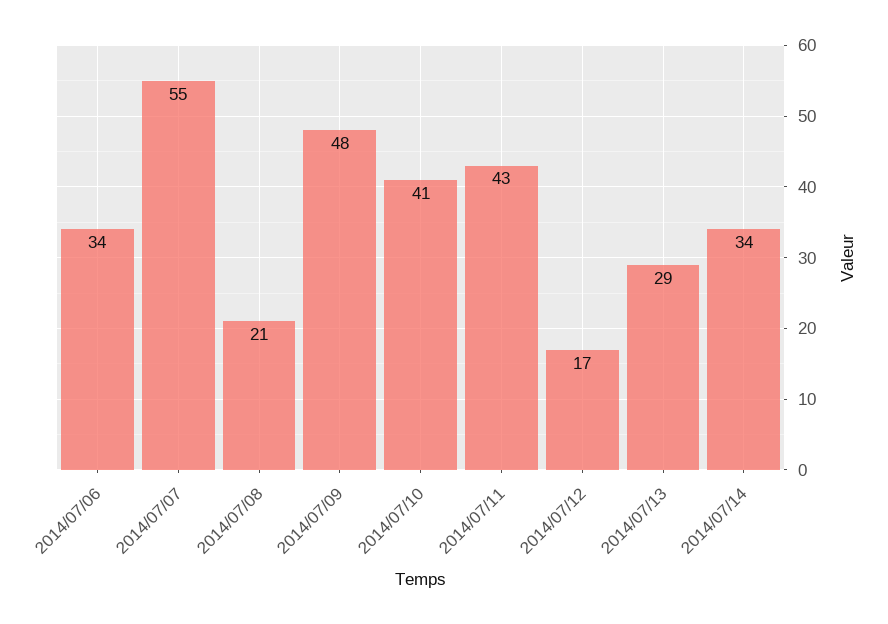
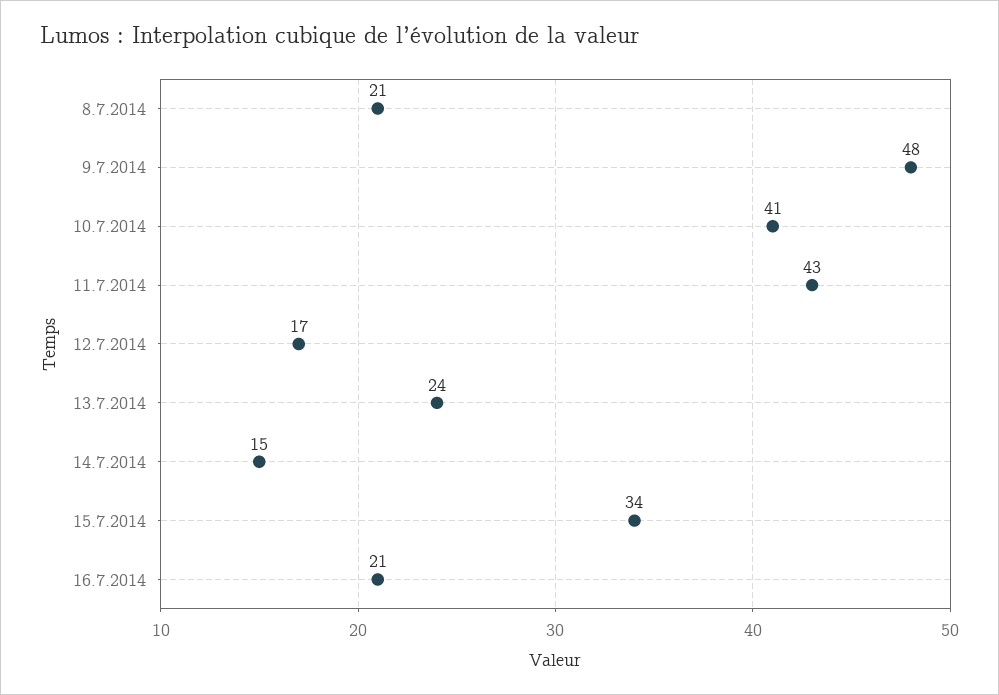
2014/07/06: 34 -> none
2014/07/07: 55 -> none
2014/07/13: 29 -> 24
2014/07/14: 34 -> 15
15.7.2014: none -> 34
16.7.2014: none -> 21

